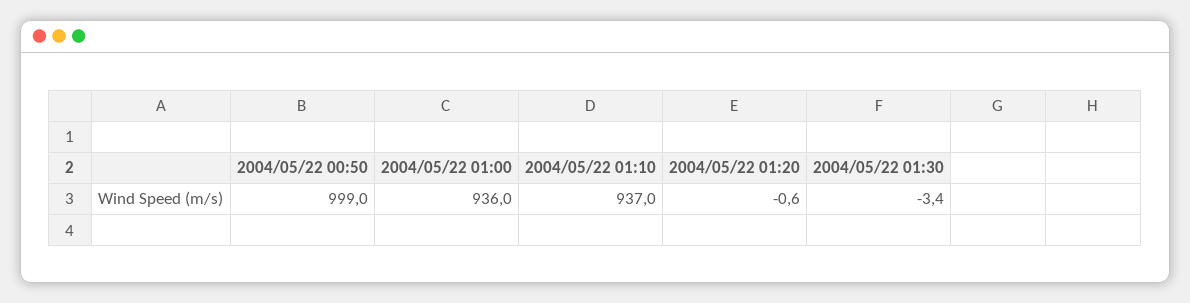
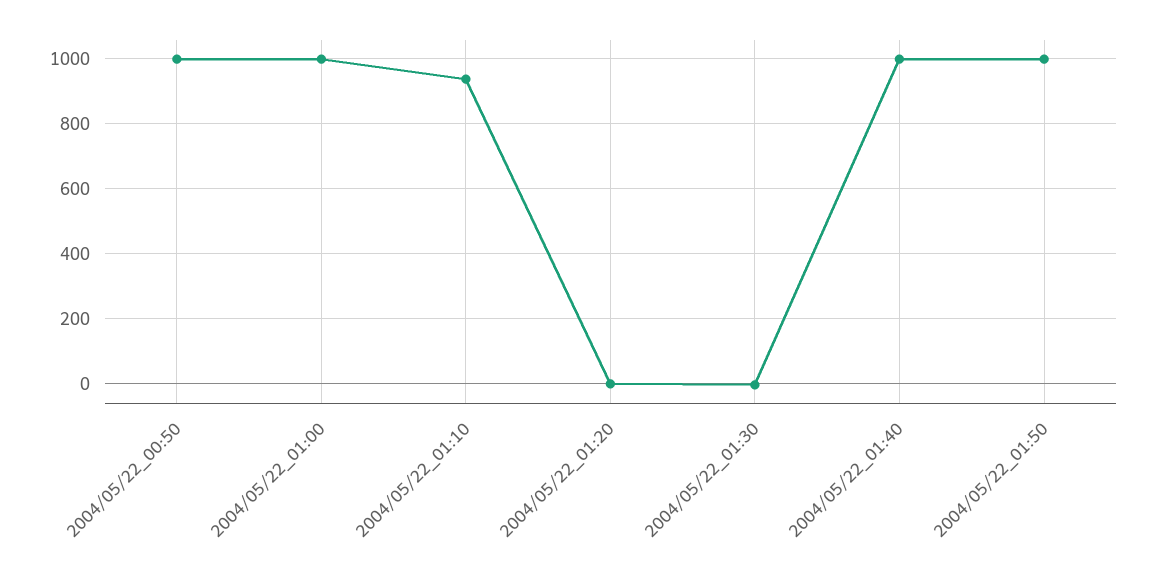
2004/05/22 01:00: 936 -> 1000
2004/05/22_01:40: none -> 1000
2004/05/22_01:50: none -> 1000

